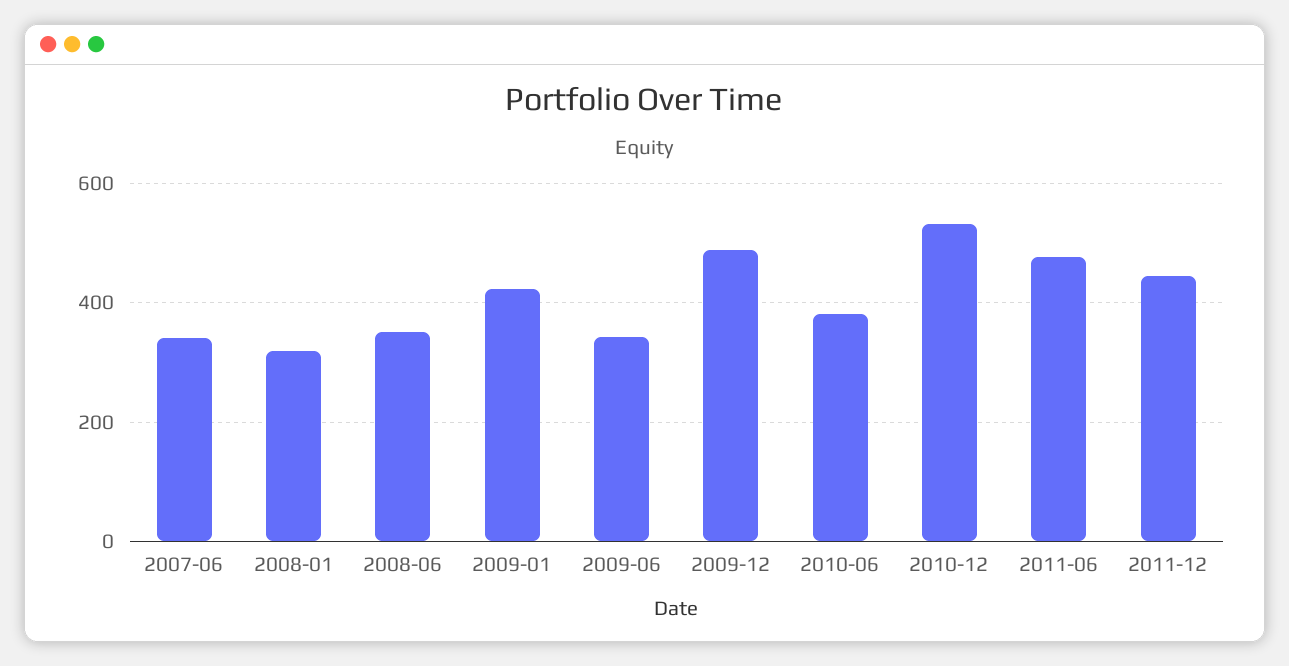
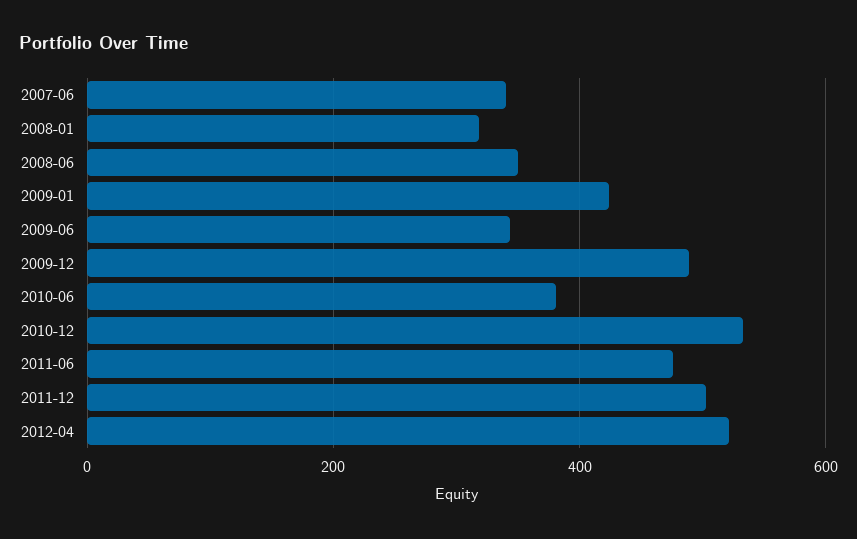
2011-12: 440 -> 500
2012-04: none -> 520

